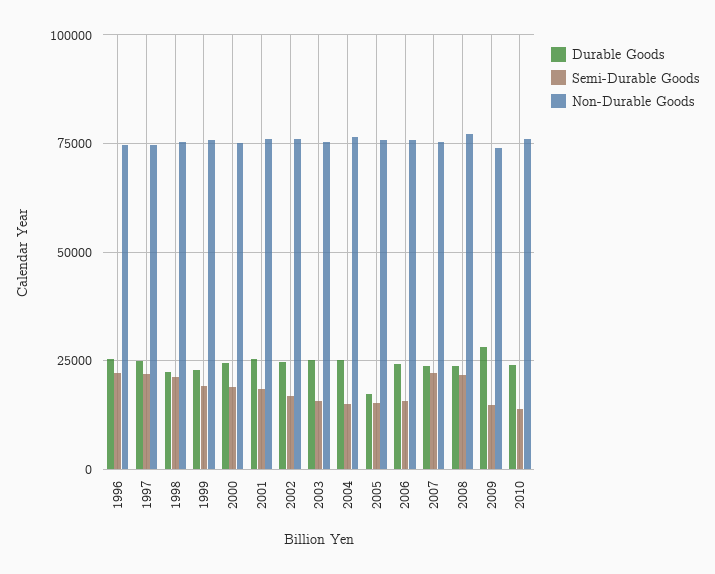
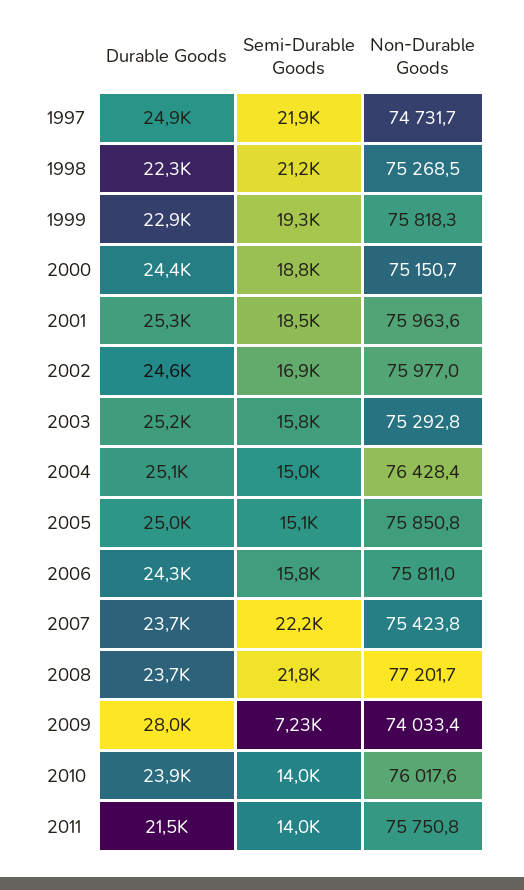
Durable Goods, 1996: 25000 -> none
Semi-Durable Goods, 1996: 22500 -> none
Non-Durable Goods, 1996: 75000 -> none
Durable Goods, 2005: 17500 -> 25000
Semi-Durable Goods, 2009: 15000 -> 7230
Durable Goods, 2011: none -> 21500
Semi-Durable Goods, 2011: none -> 14000
Non-Durable Goods, 2011: none -> 75750.8

